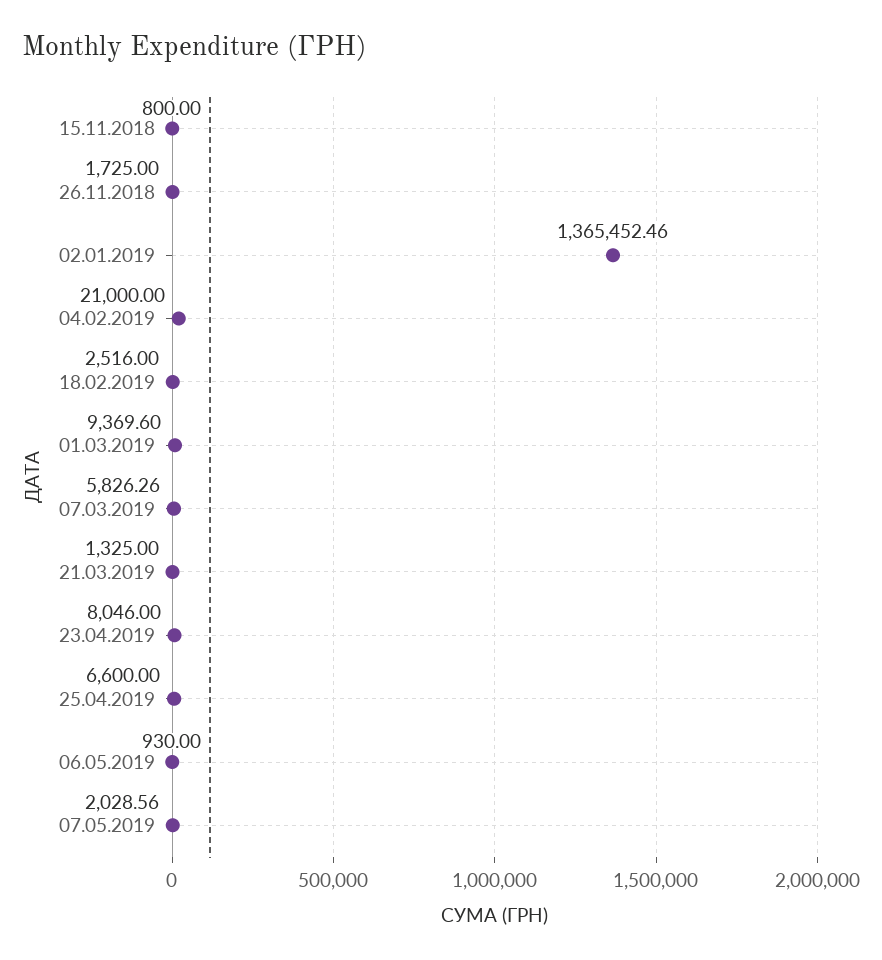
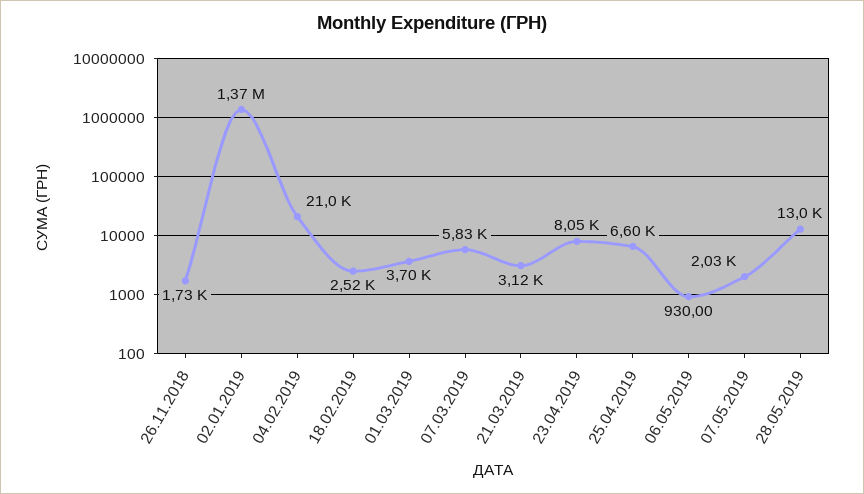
15.11.2018: 800 -> none
01.03.2019: 9369.6 -> 3700
21.03.2019: 1325 -> 3120
28.05.2019: none -> 13000

